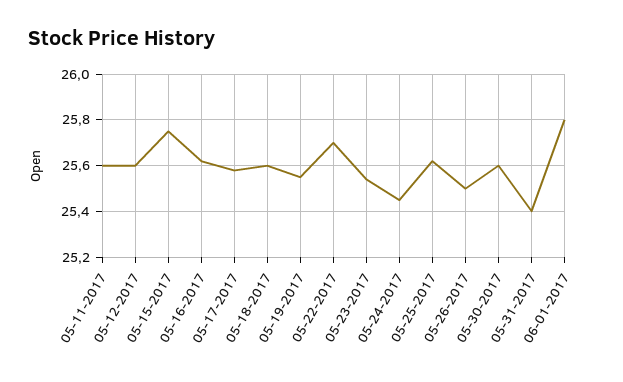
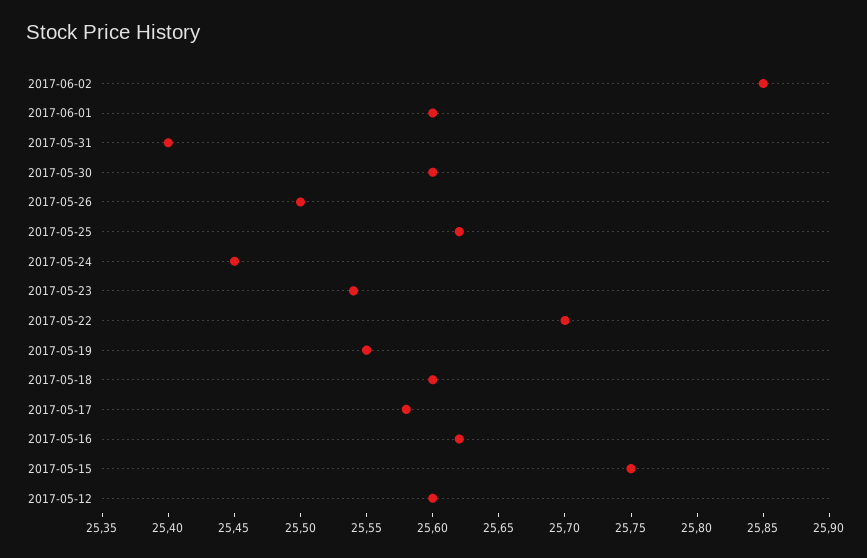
05-11-2017: 25.6 -> none
06-01-2017: 25.8 -> 25.6
2017-06-02: none -> 25.85

